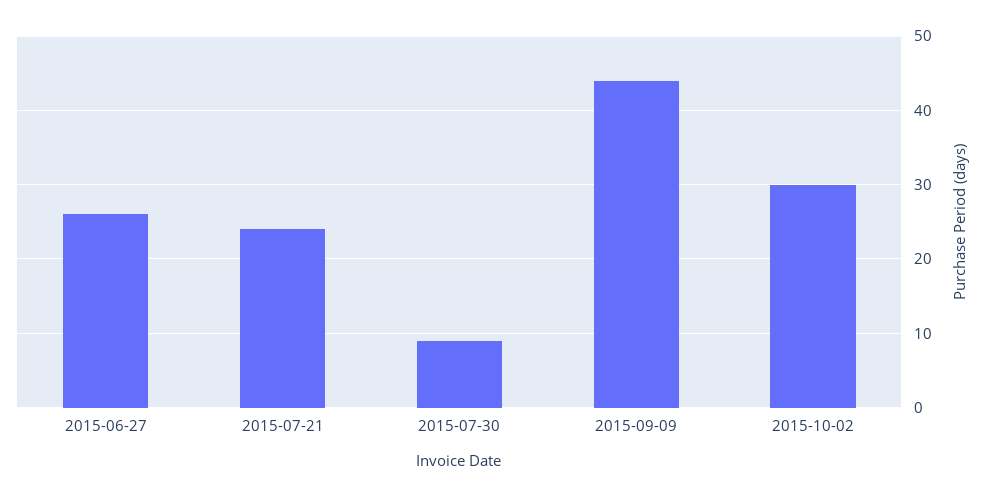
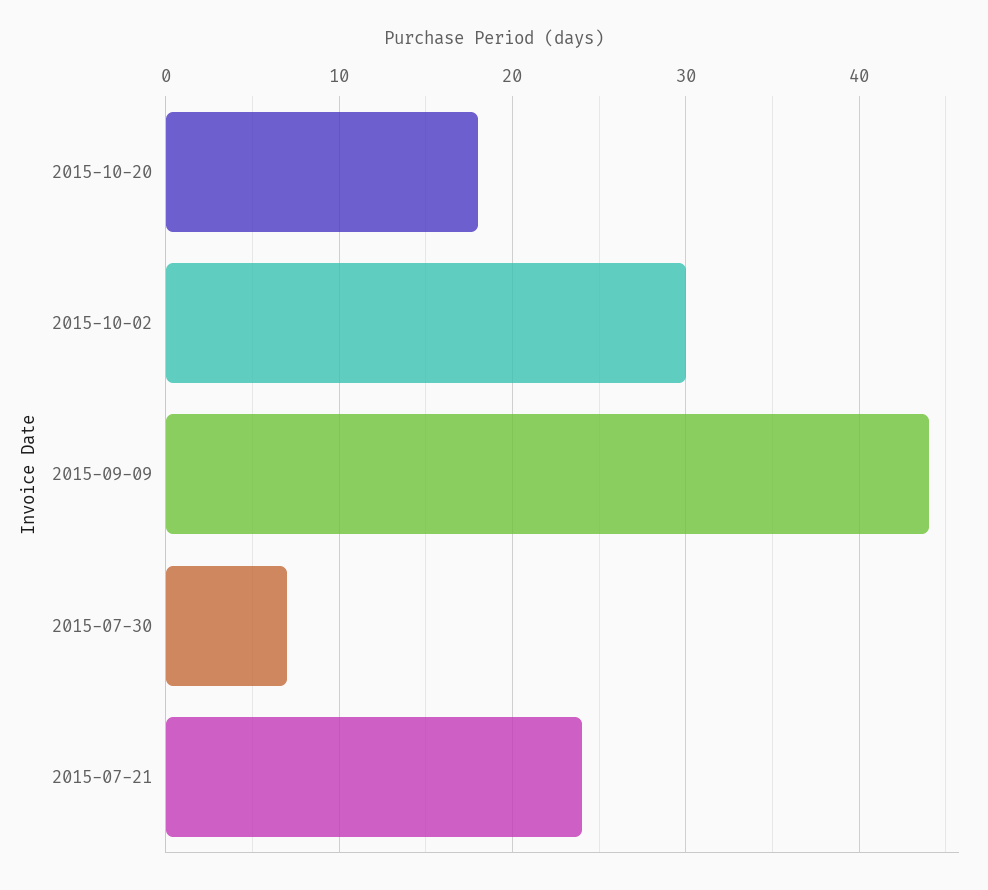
2015-06-27: 26 -> none
2015-07-30: 9 -> 7
2015-10-20: none -> 18

